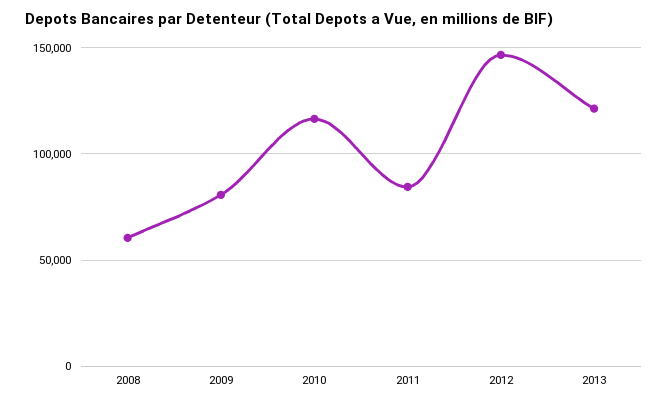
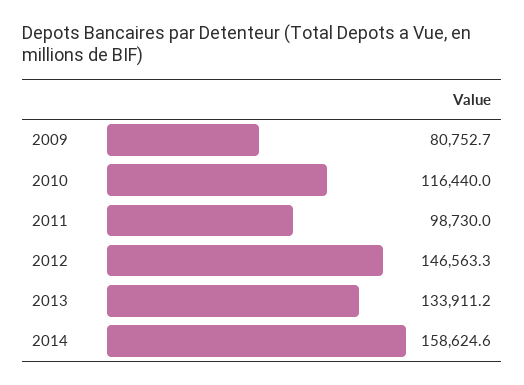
2008: 60000 -> none
2011: 85000 -> 98730
2013: 120000 -> 133911.2
2014: none -> 158624.6

